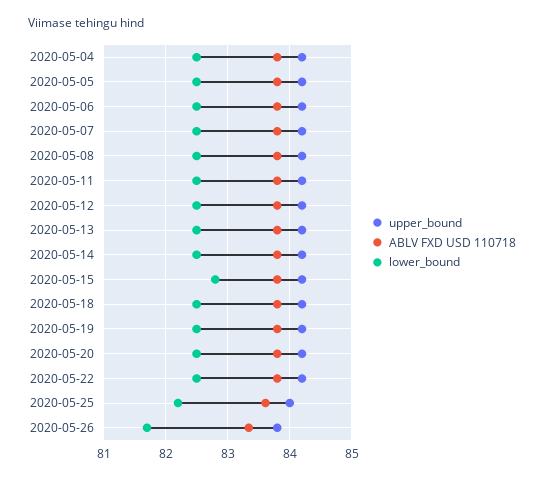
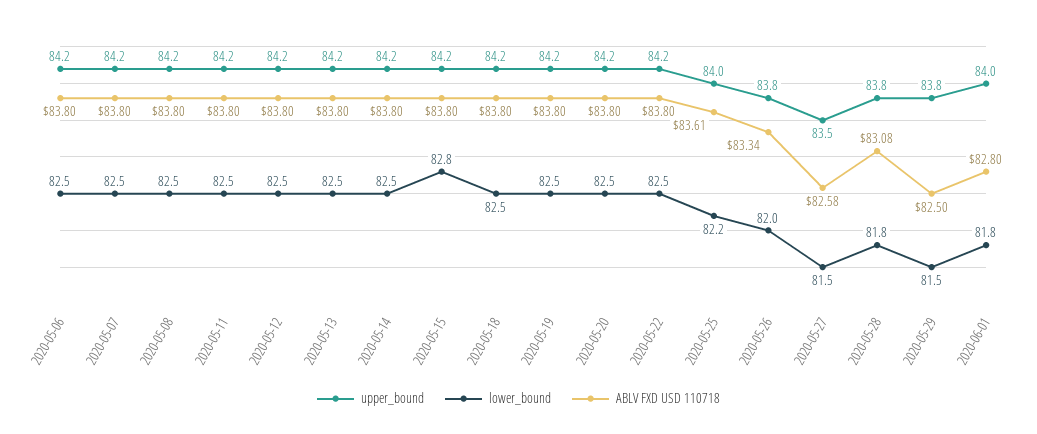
upper_bound, 2020-05-04: 84.2 -> none
ABLV FXD USD 110718, 2020-05-04: 83.8 -> none
lower_bound, 2020-05-04: 82.5 -> none
upper_bound, 2020-05-05: 84.2 -> none
ABLV FXD USD 110718, 2020-05-05: 83.8 -> none
lower_bound, 2020-05-05: 82.5 -> none
lower_bound, 2020-05-26: 81.7 -> 82
upper_bound, 2020-05-27: none -> 83.5
lower_bound, 2020-05-27: none -> 81.5
ABLV FXD USD 110718, 2020-05-27: none -> 82.58
upper_bound, 2020-05-28: none -> 83.8
lower_bound, 2020-05-28: none -> 81.8
ABLV FXD USD 110718, 2020-05-28: none -> 83.08
upper_bound, 2020-05-29: none -> 83.8
lower_bound, 2020-05-29: none -> 81.5
ABLV FXD USD 110718, 2020-05-29: none -> 82.5
upper_bound, 2020-06-01: none -> 84
lower_bound, 2020-06-01: none -> 81.8
ABLV FXD USD 110718, 2020-06-01: none -> 82.8

